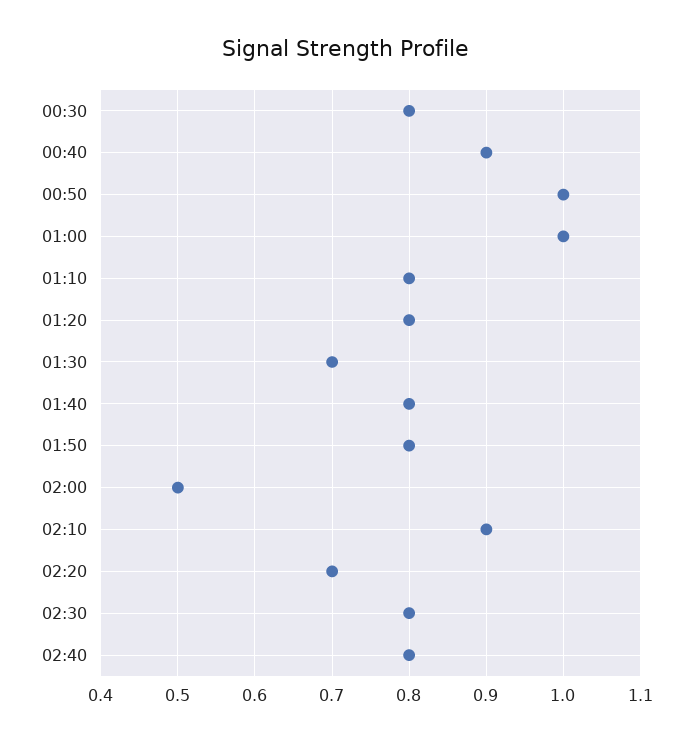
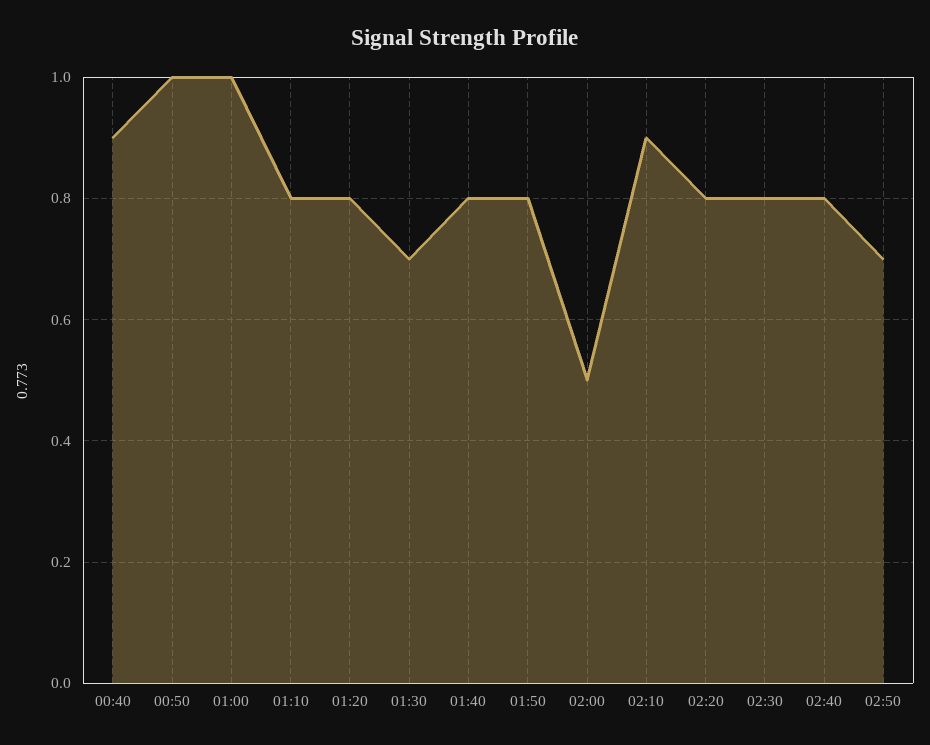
00:30: 0.8 -> none
02:20: 0.7 -> 0.8
02:50: none -> 0.7

